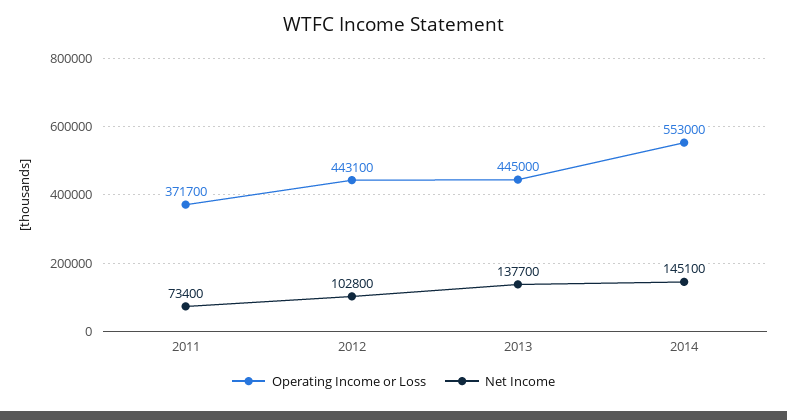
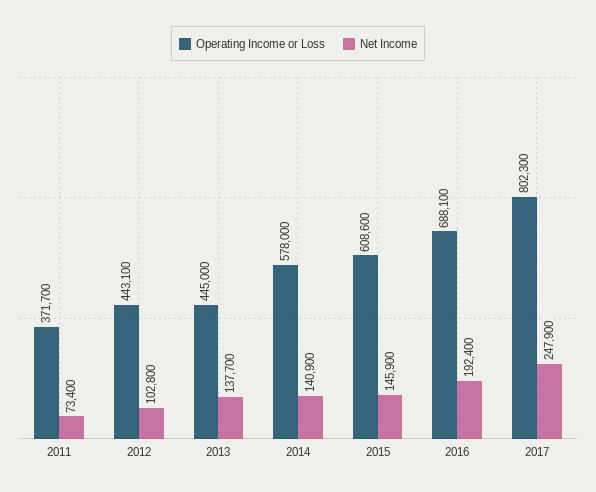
Operating Income or Loss, 2014: 553000 -> 578000
Net Income, 2014: 145100 -> 140900
Operating Income or Loss, 2015: none -> 608600
Net Income, 2015: none -> 145900
Operating Income or Loss, 2016: none -> 688100
Net Income, 2016: none -> 192400
Operating Income or Loss, 2017: none -> 802300
Net Income, 2017: none -> 247900

